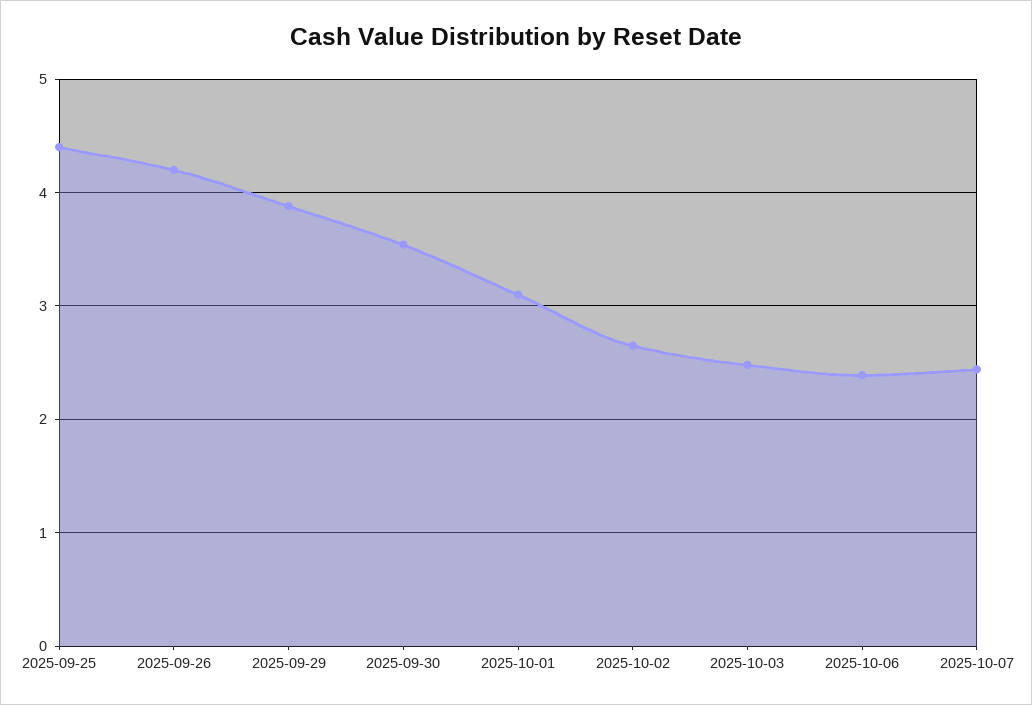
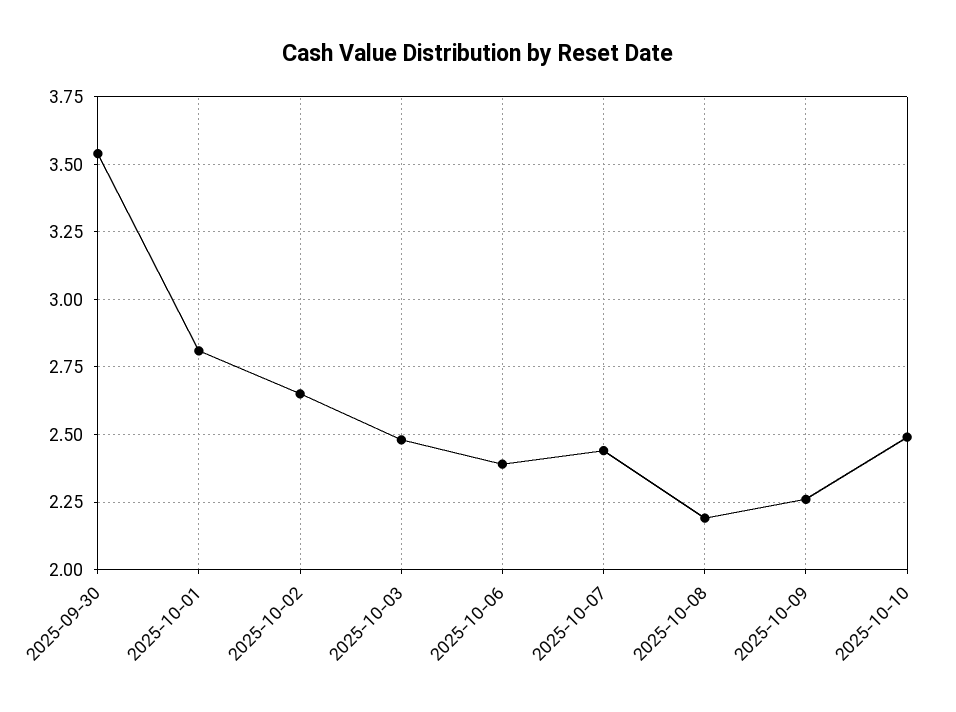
2025-09-25: 4.4 -> none
2025-09-26: 4.2 -> none
2025-09-29: 3.9 -> none
2025-10-01: 3.1 -> 2.8
2025-10-08: none -> 2.2
2025-10-09: none -> 2.25
2025-10-10: none -> 2.5

